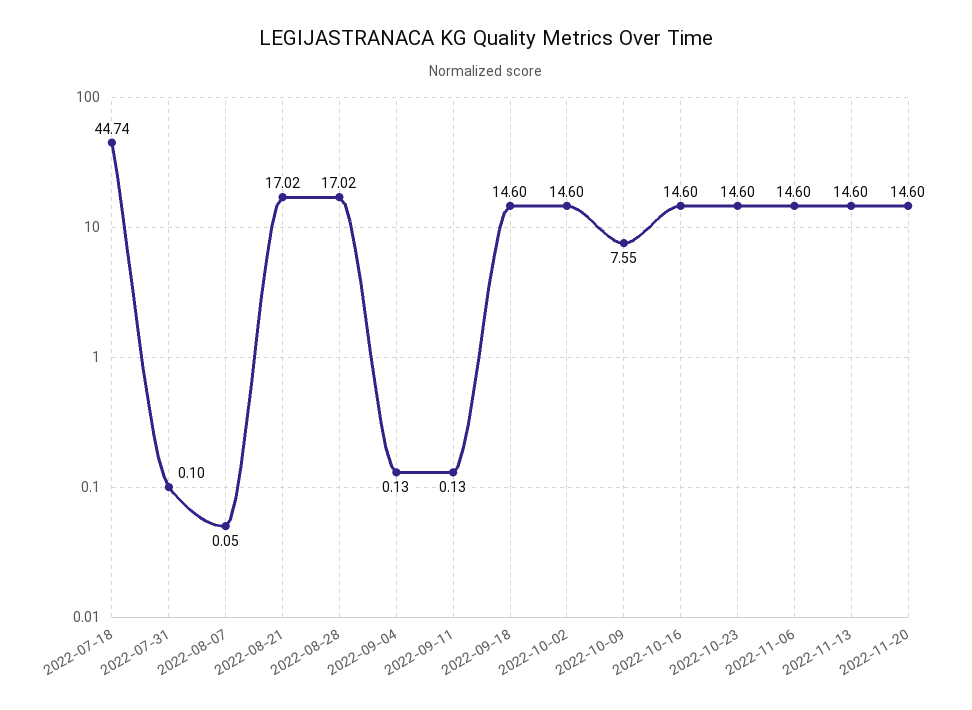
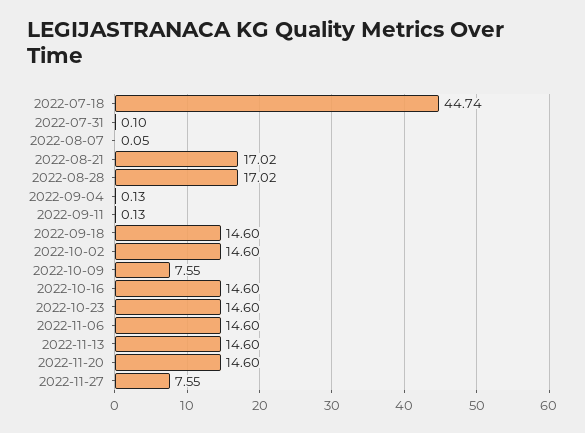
2022-11-27: none -> 7.55

